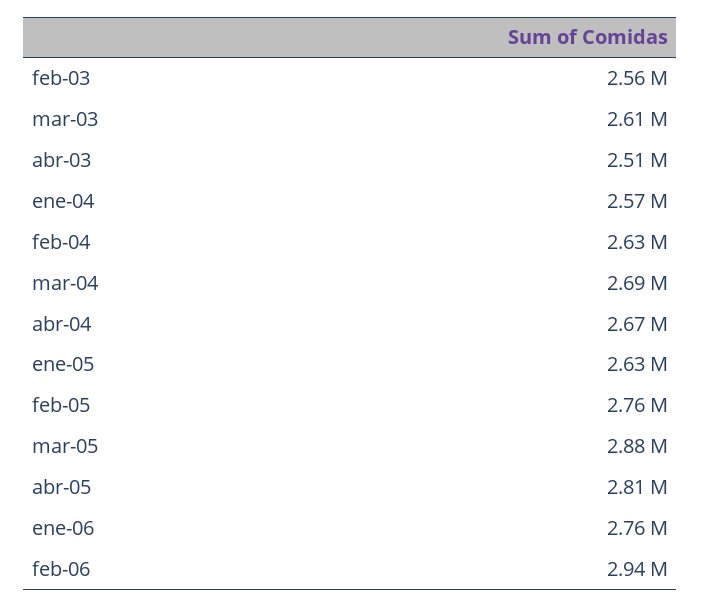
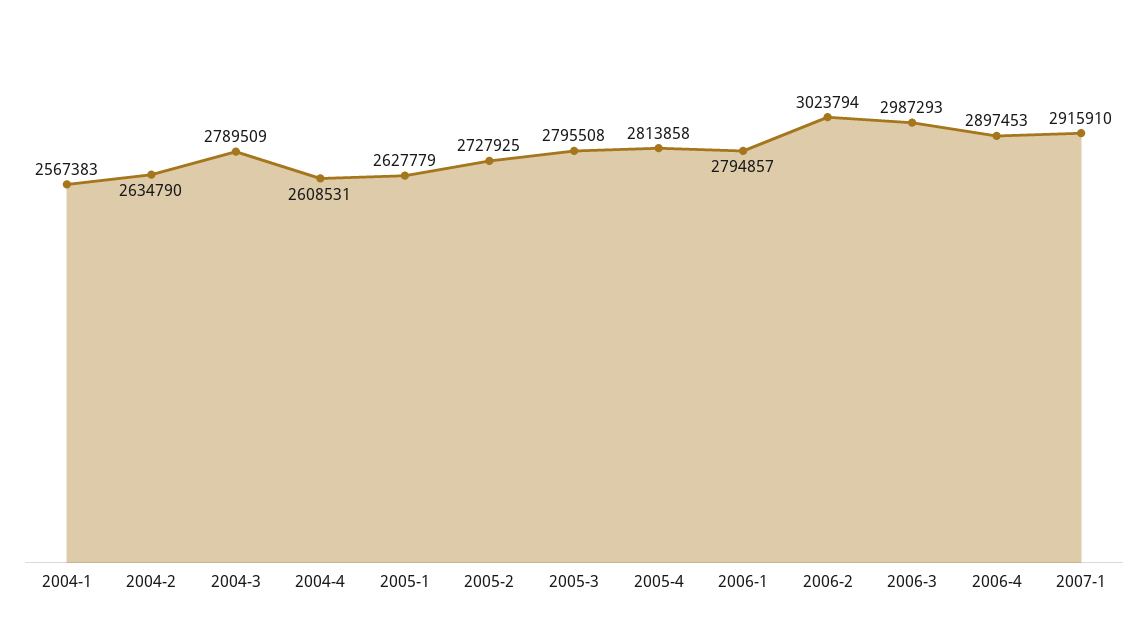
feb-03: 2560000 -> none
mar-03: 2610000 -> none
abr-03: 2510000 -> none
mar-04: 2690000 -> 2789509
abr-04: 2670000 -> 2608531
feb-05: 2760000 -> 2727925
mar-05: 2880000 -> 2795508
ene-06: 2760000 -> 2794857
feb-06: 2940000 -> 3023794
2006-3: none -> 2987293
2006-4: none -> 2897453
2007-1: none -> 2915910

